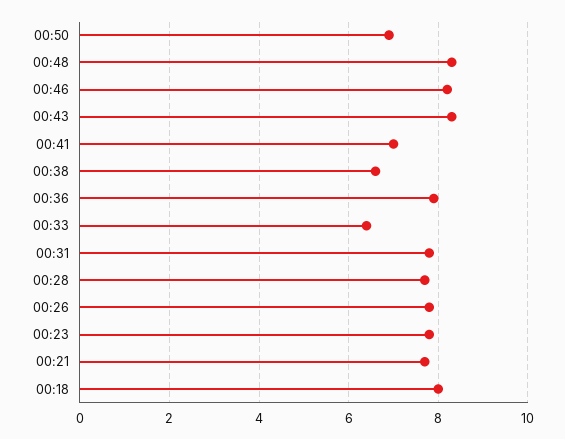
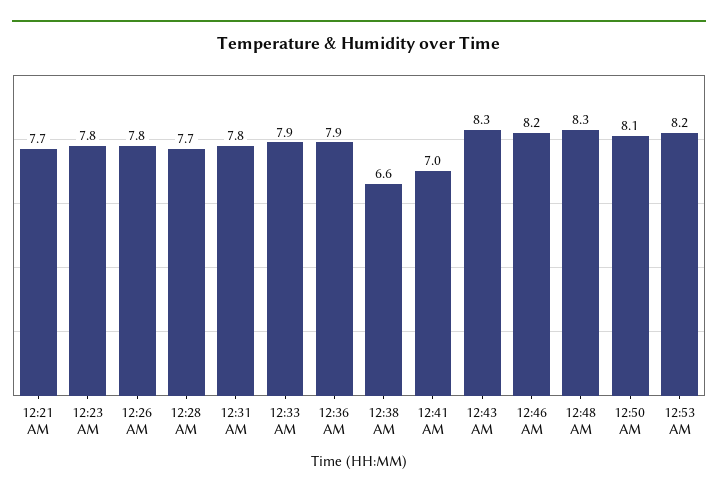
00:50: 7 -> 8.1
00:33: 6.5 -> 7.9
00:18: 8 -> none
12:53 AM: none -> 8.2

